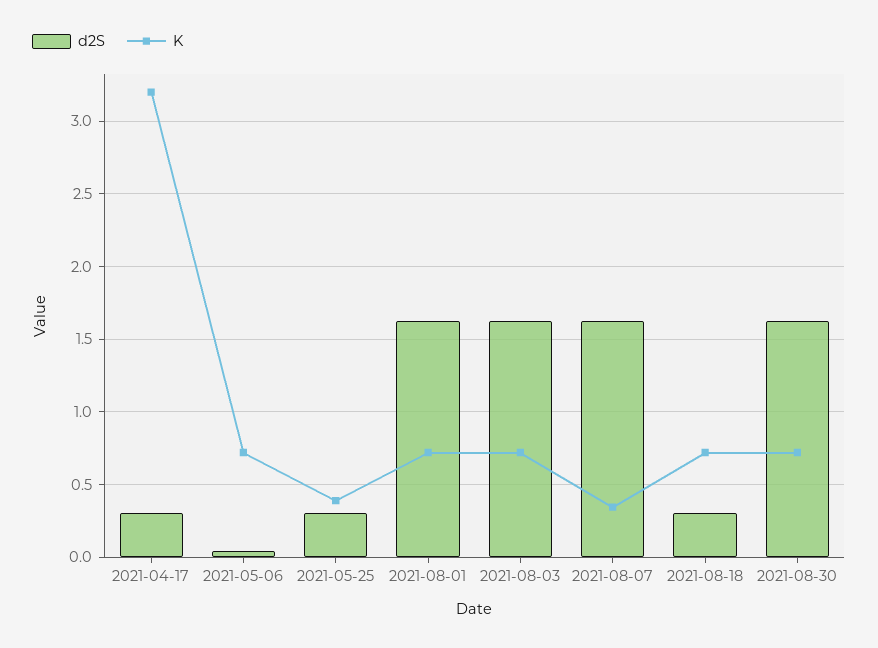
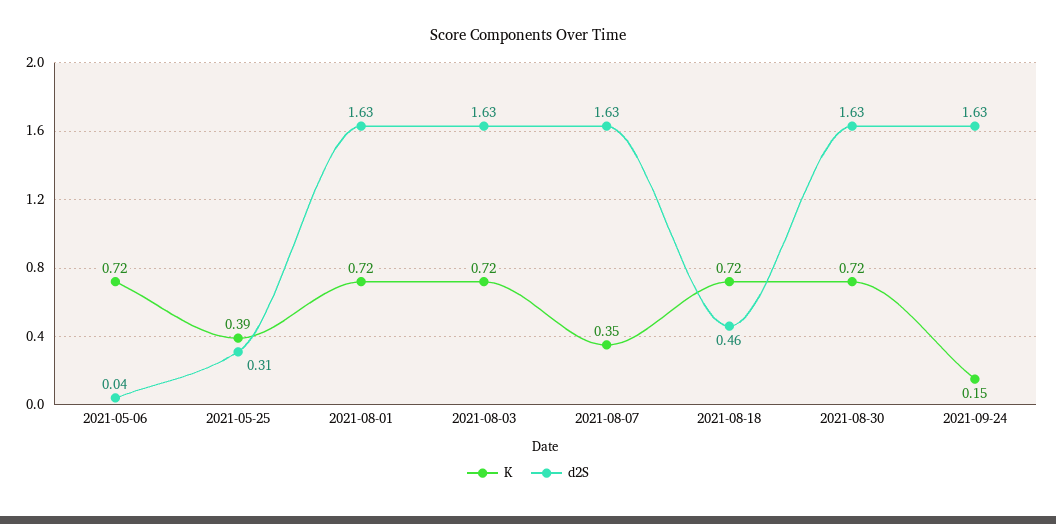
d2S, 2021-04-17: 0.3 -> none
K, 2021-04-17: 3.2 -> none
d2S, 2021-08-18: 0.3 -> 0.46
K, 2021-09-24: none -> 0.15
d2S, 2021-09-24: none -> 1.63

